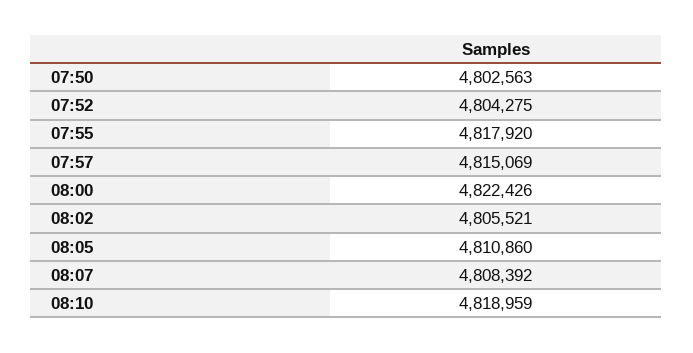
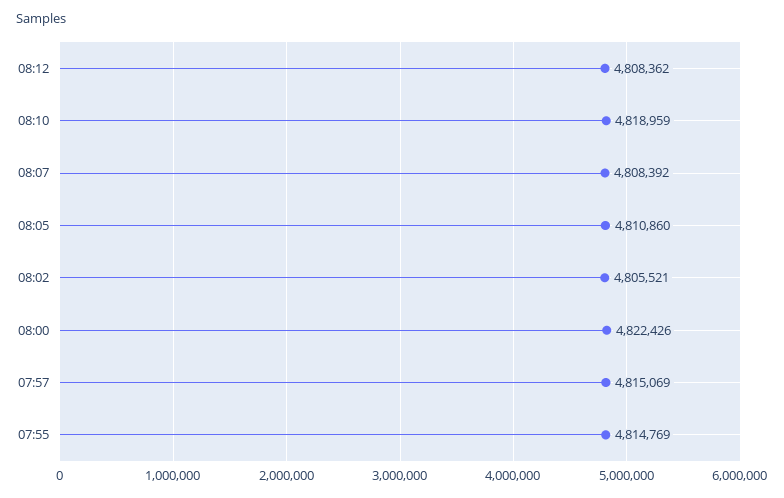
07:50: 4802563 -> none
07:52: 4804275 -> none
07:55: 4817920 -> 4814769
08:12: none -> 4808362

